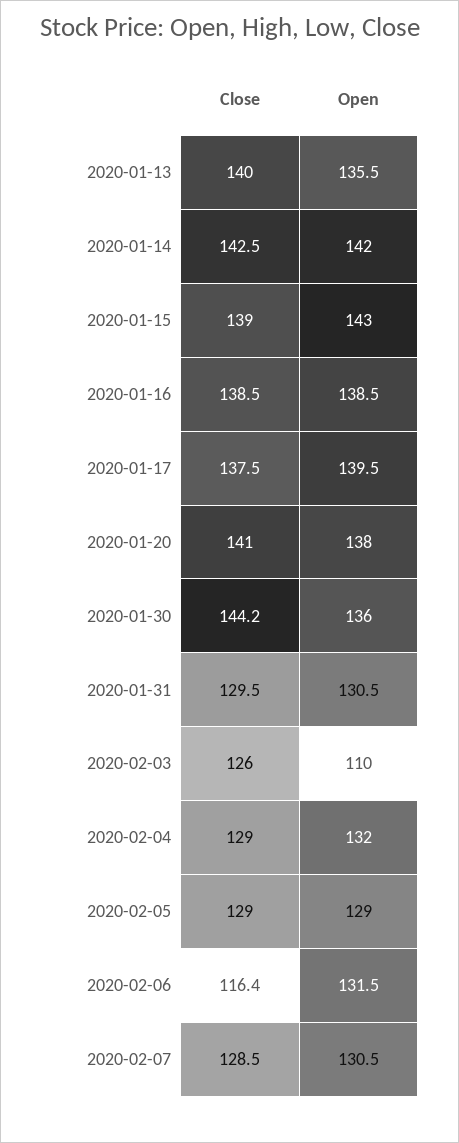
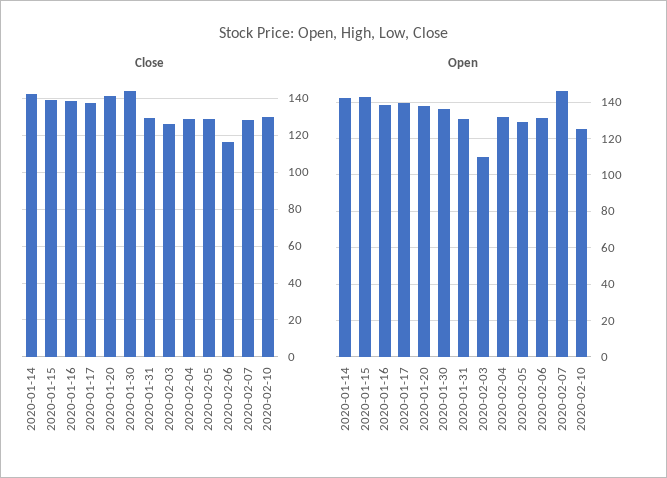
Close, 2020-01-13: 140 -> none
Open, 2020-01-13: 135.5 -> none
Open, 2020-02-07: 130.5 -> 145
Close, 2020-02-10: none -> 130
Open, 2020-02-10: none -> 125

